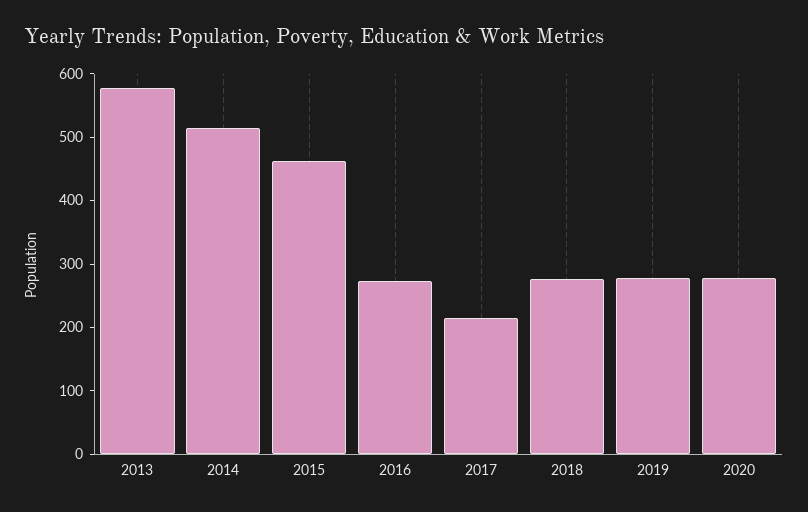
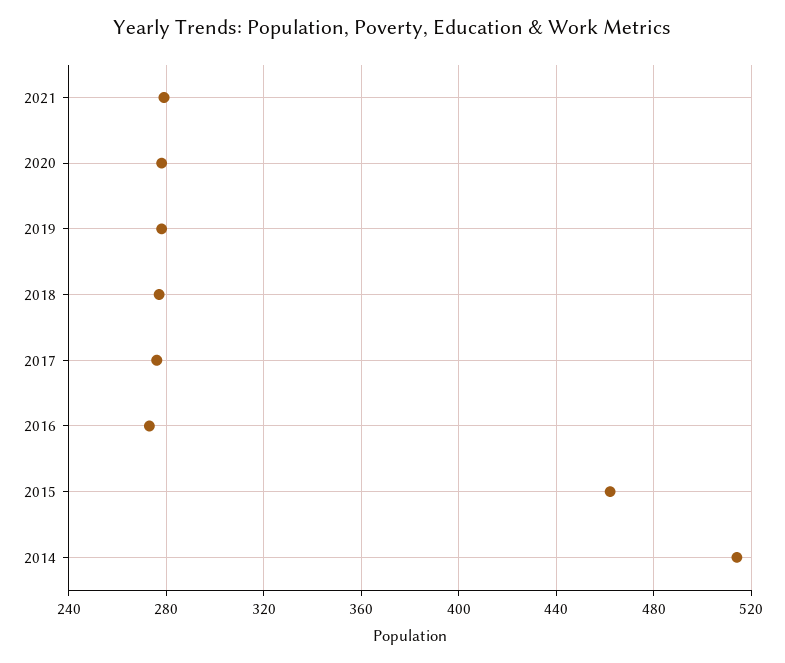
2013: 580 -> none
2017: 220 -> 275
2021: none -> 280

